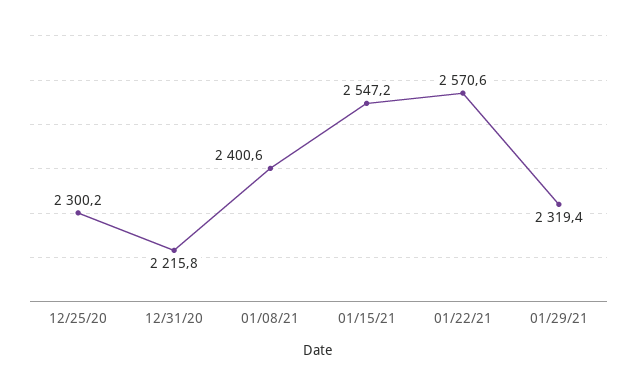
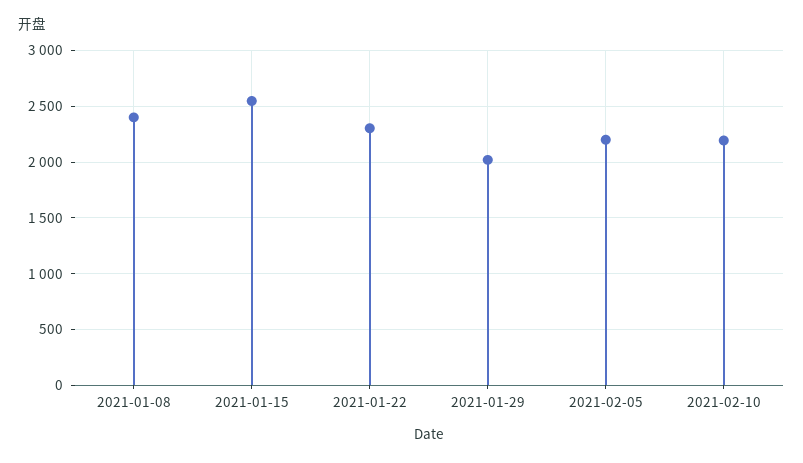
12/25/20: 2300.2 -> none
12/31/20: 2215.8 -> none
01/22/21: 2570.6 -> 2300
01/29/21: 2319.4 -> 2000
2021-02-05: none -> 2200
2021-02-10: none -> 2200

